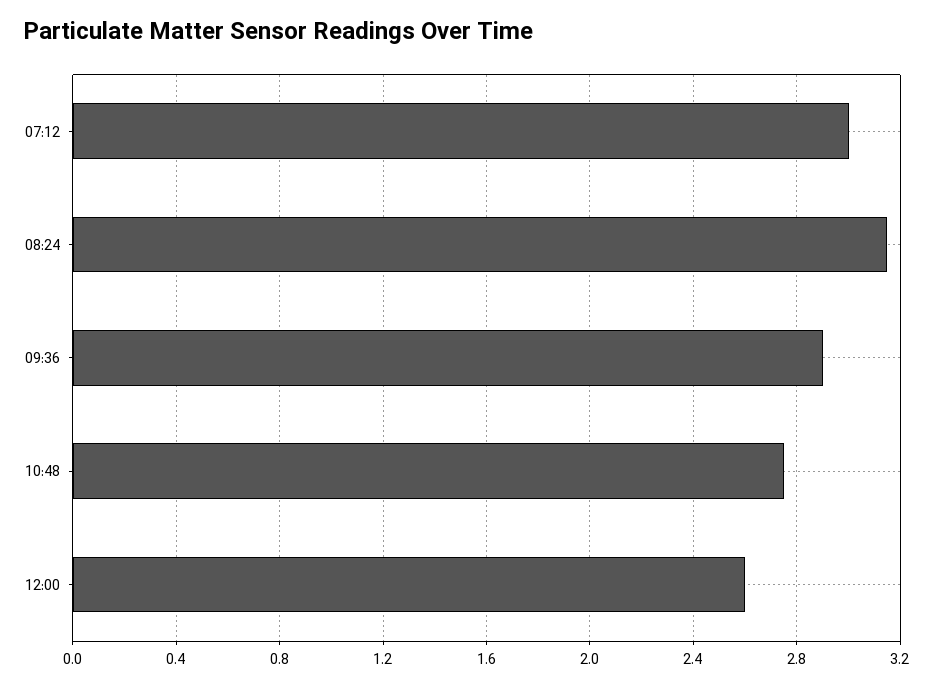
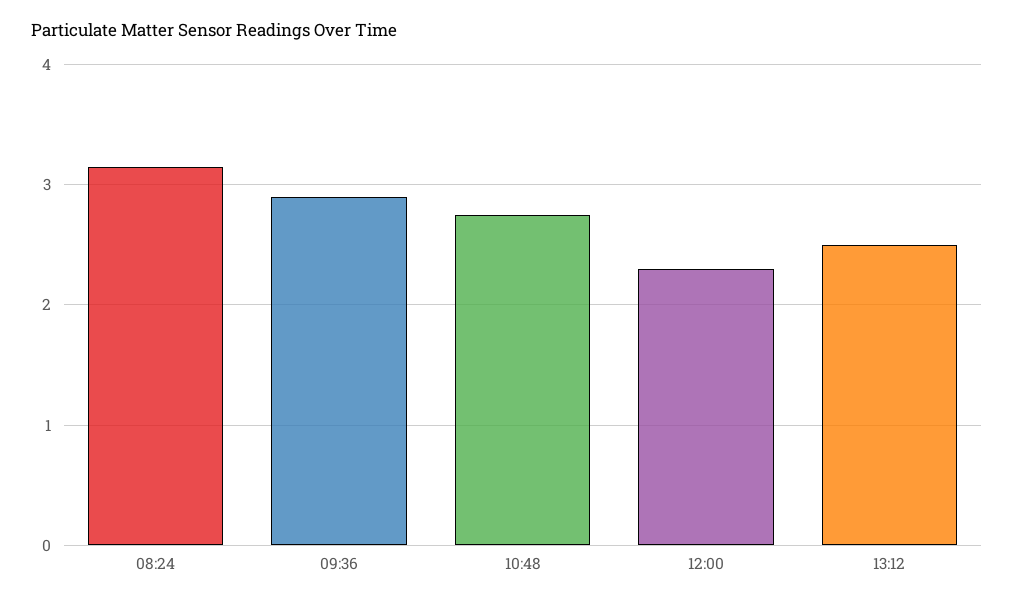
07:12: 3 -> none
12:00: 2.6 -> 2.3
13:12: none -> 2.5

